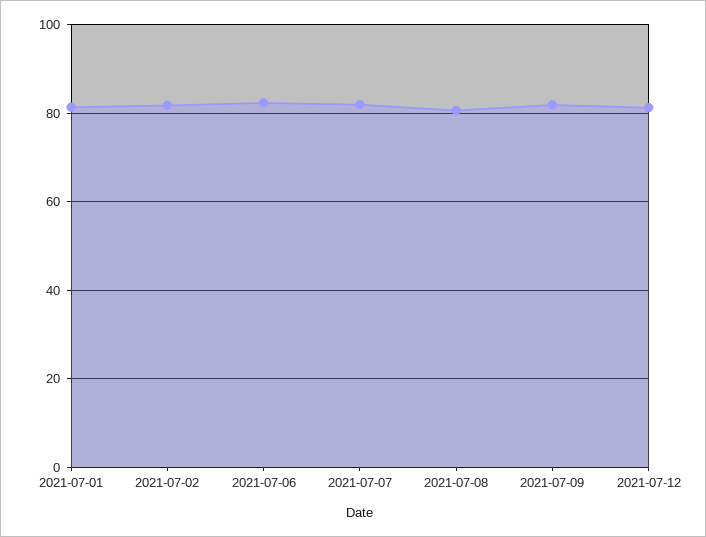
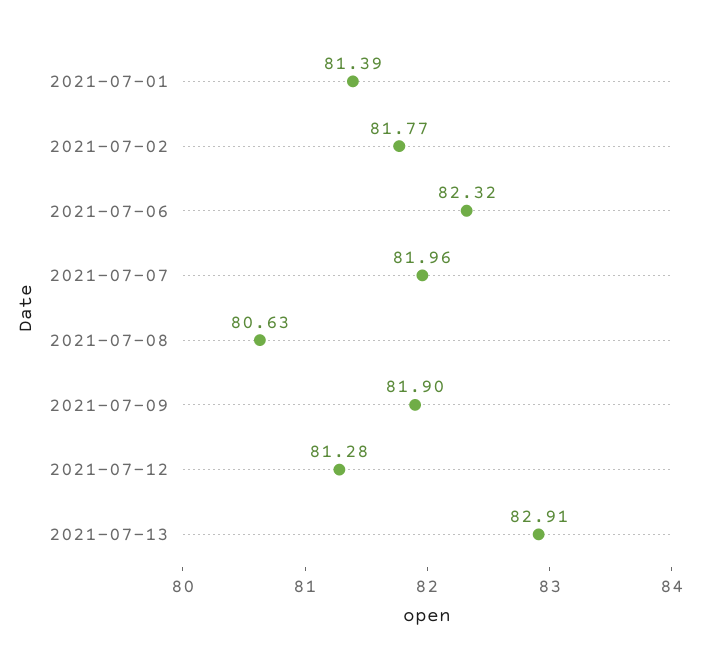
2021-07-13: none -> 82.91

